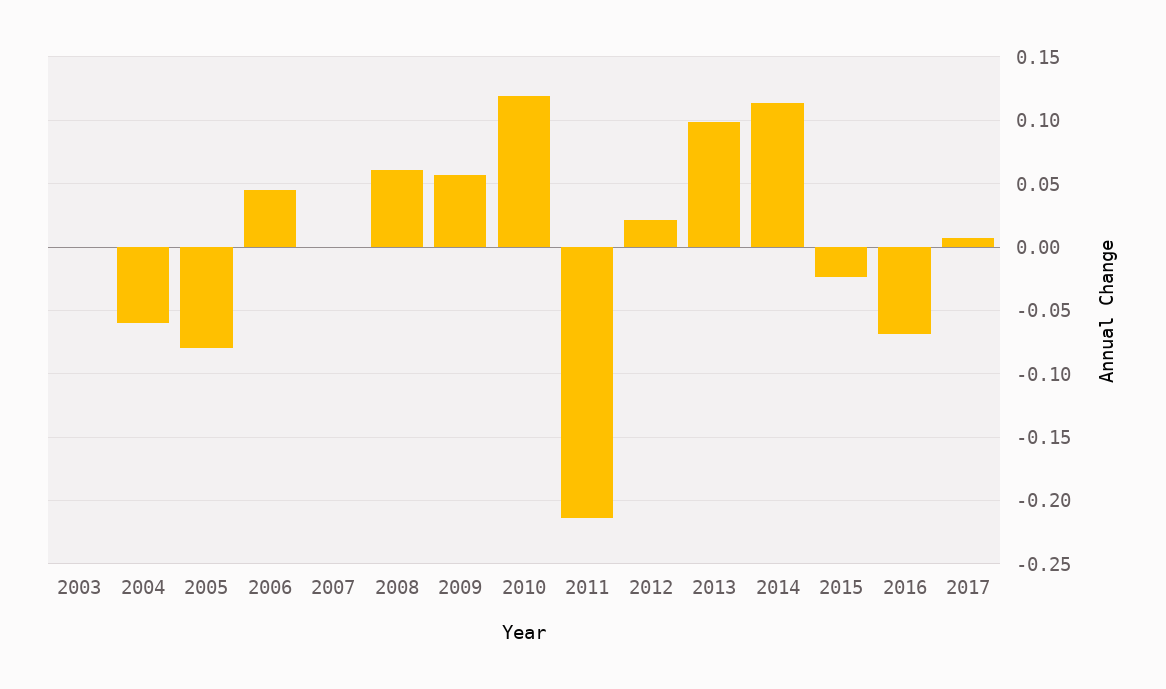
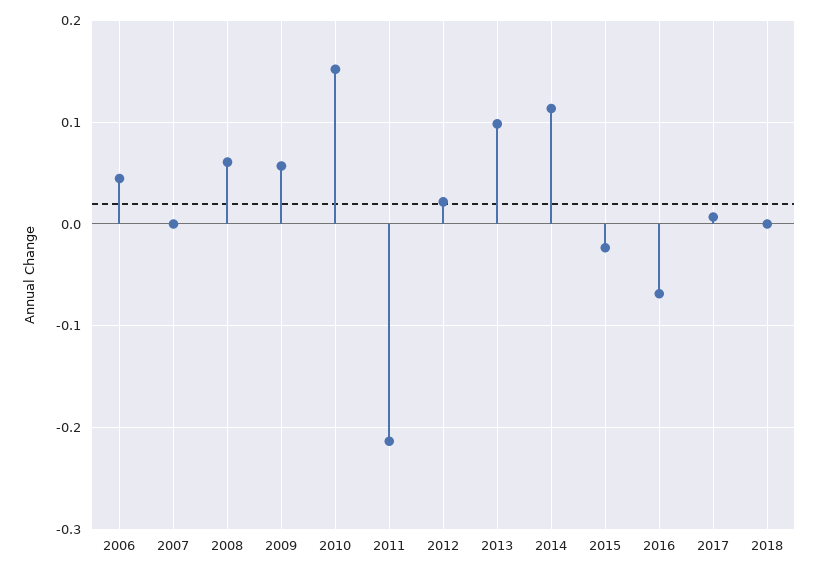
2003: 0 -> none
2004: -0.06 -> none
2005: -0.08 -> none
2010: 0.12 -> 0.15
2018: none -> 0

